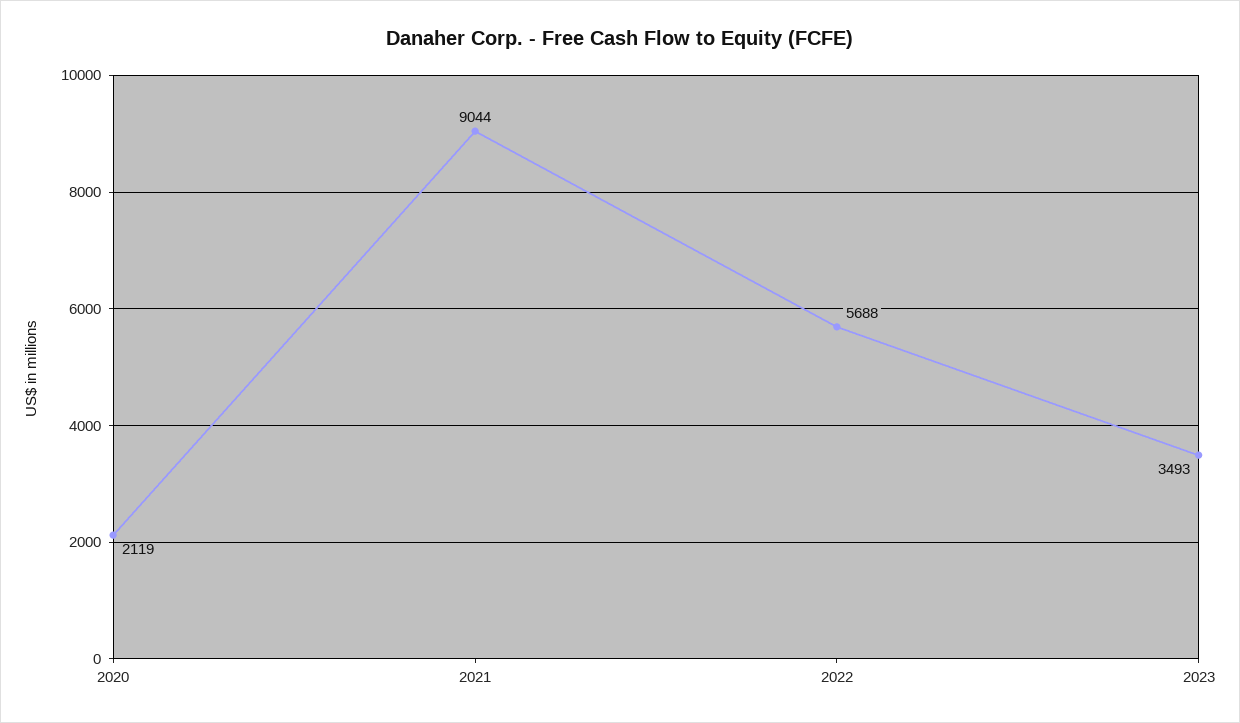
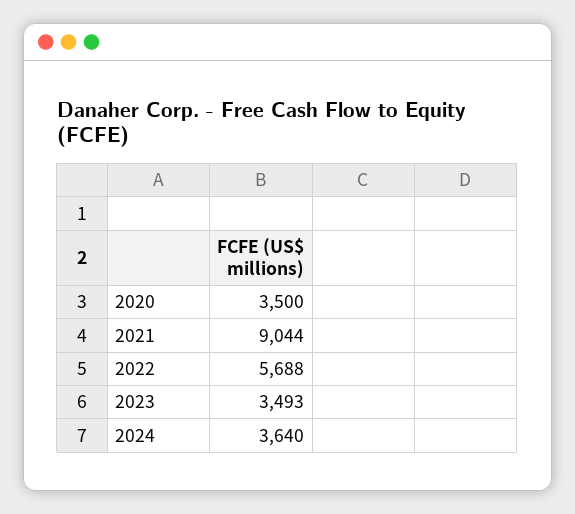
2020: 2119 -> 3500
2024: none -> 3640

